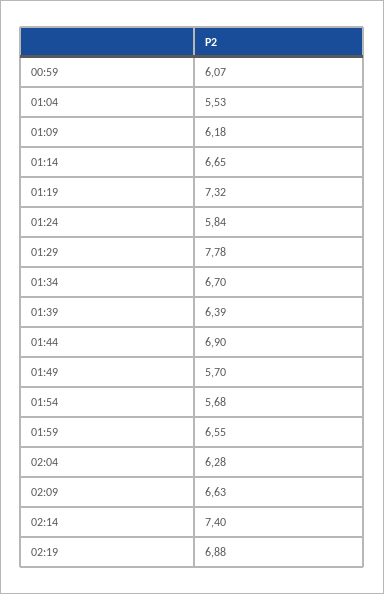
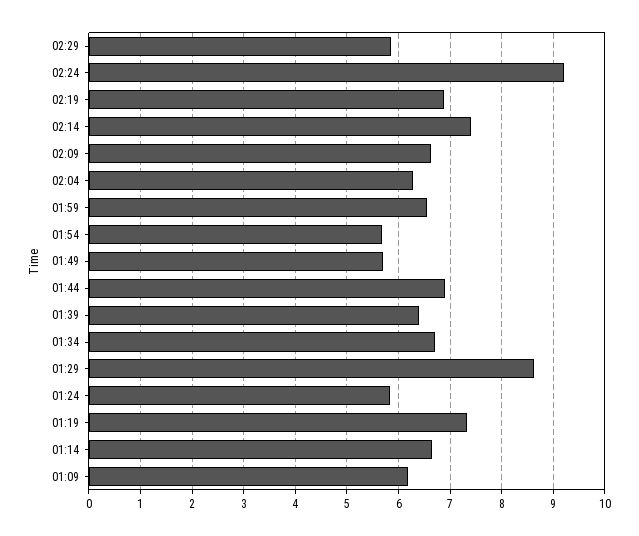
00:59: 6.07 -> none
01:04: 5.53 -> none
01:29: 7.78 -> 8.6
02:29: none -> 5.8
02:24: none -> 9.2

